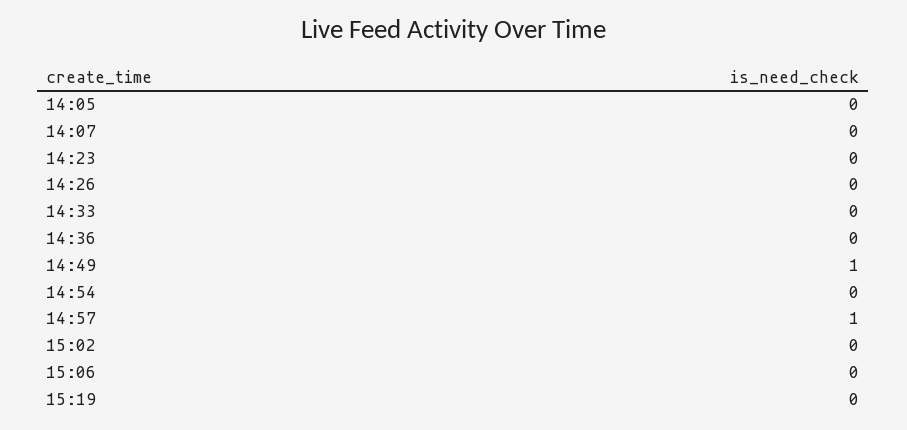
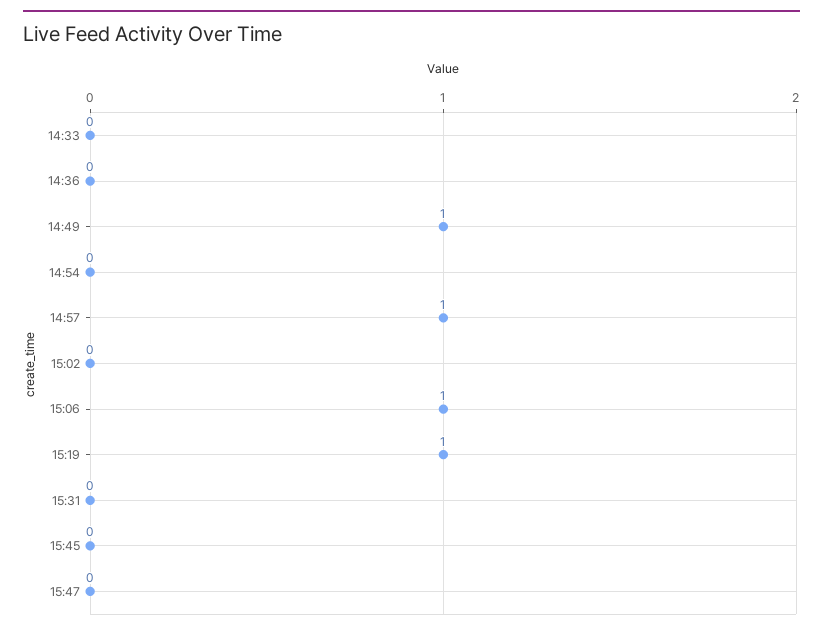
14:05: 0 -> none
14:07: 0 -> none
14:23: 0 -> none
14:26: 0 -> none
15:06: 0 -> 1
15:19: 0 -> 1
15:31: none -> 0
15:45: none -> 0
15:47: none -> 0

